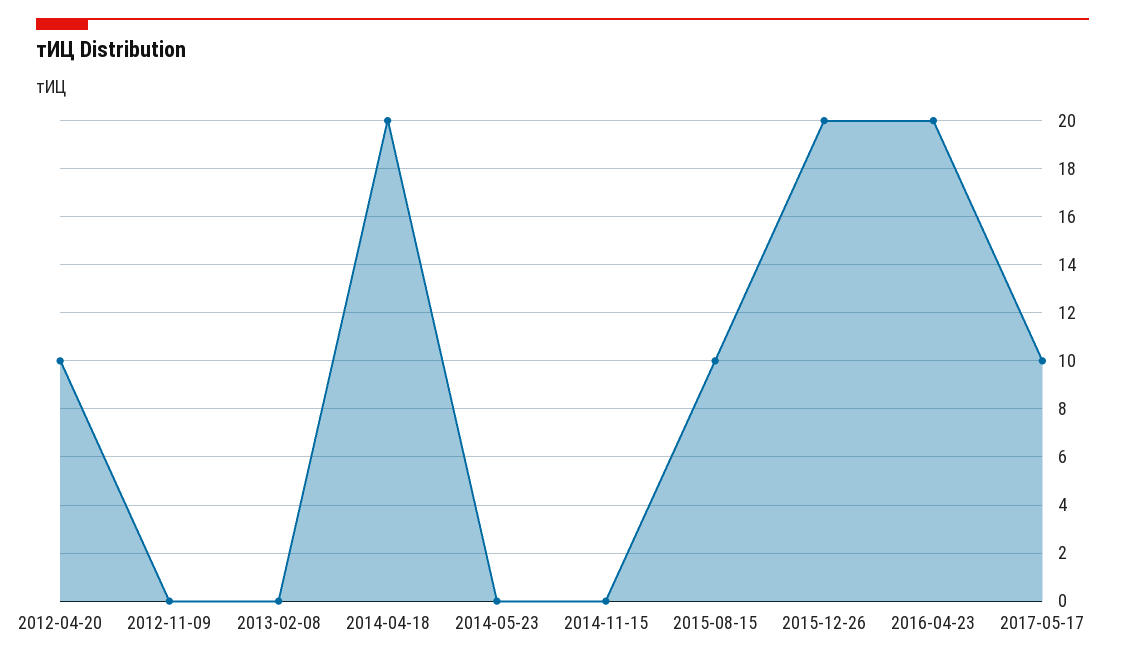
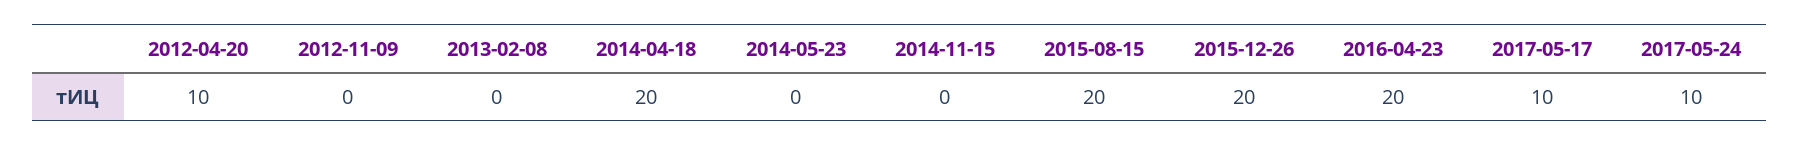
2015-08-15: 10 -> 20
2017-05-24: none -> 10

